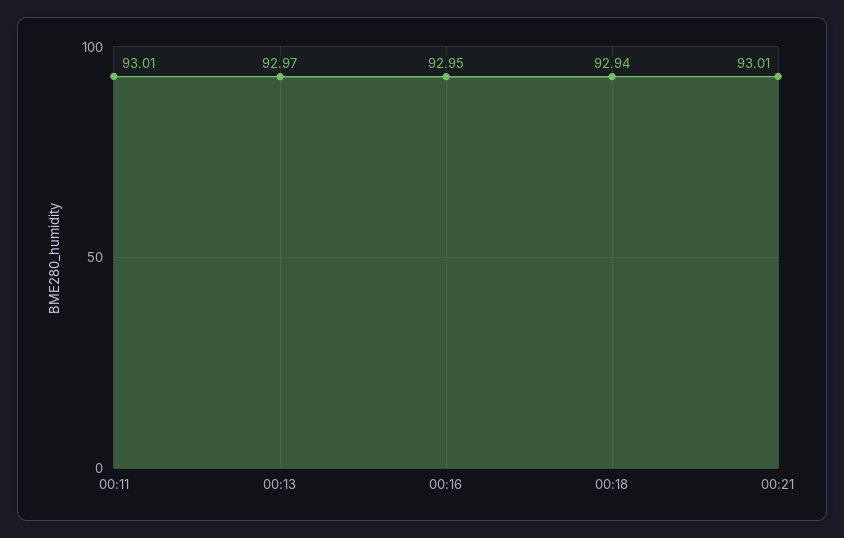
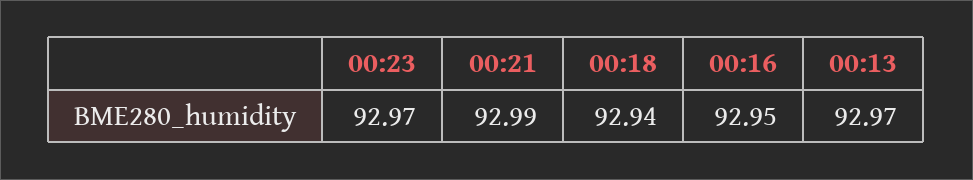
00:11: 93.01 -> none
00:21: 93.01 -> 92.99
00:23: none -> 92.97

